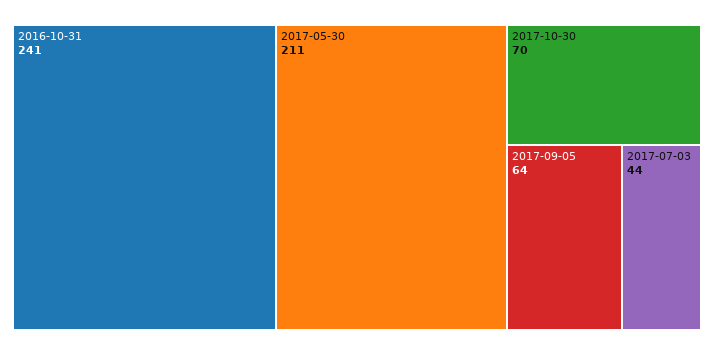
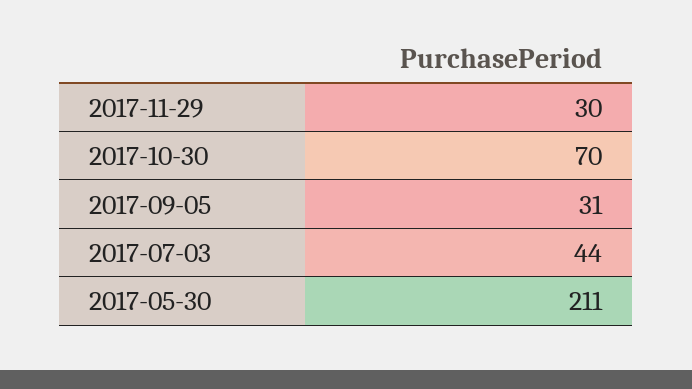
2016-10-31: 241 -> none
2017-09-05: 64 -> 31
2017-11-29: none -> 30

